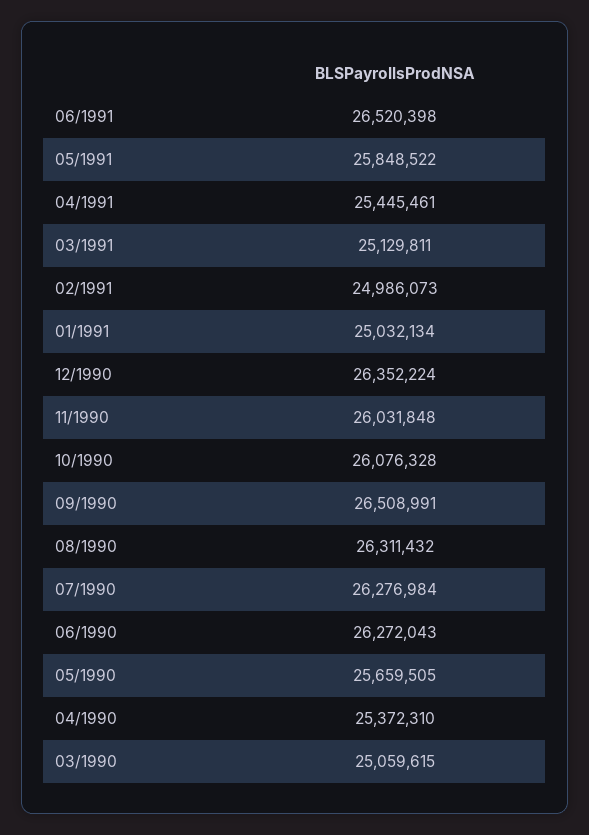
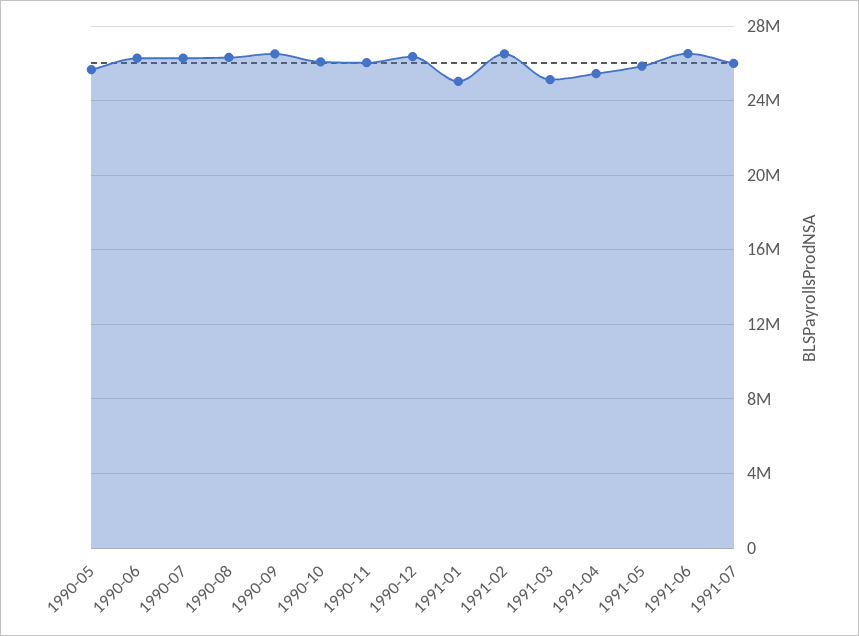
02/1991: 24986073 -> 26500000
04/1990: 25372310 -> none
03/1990: 25059615 -> none
1991-07: none -> 26000000

